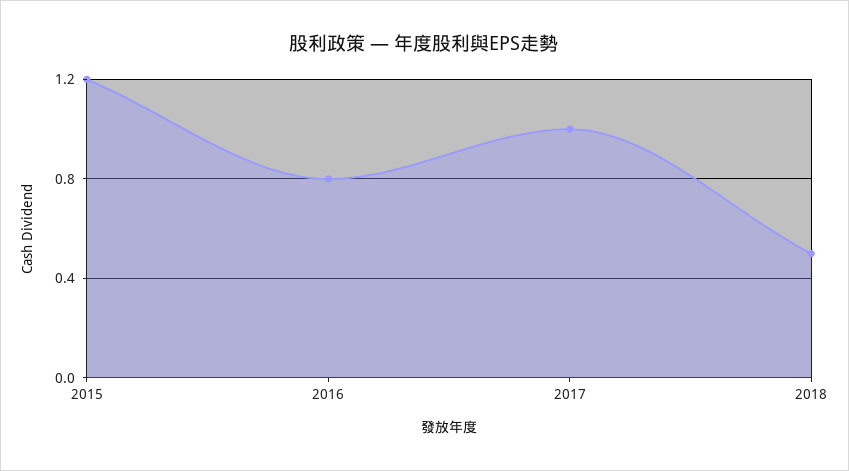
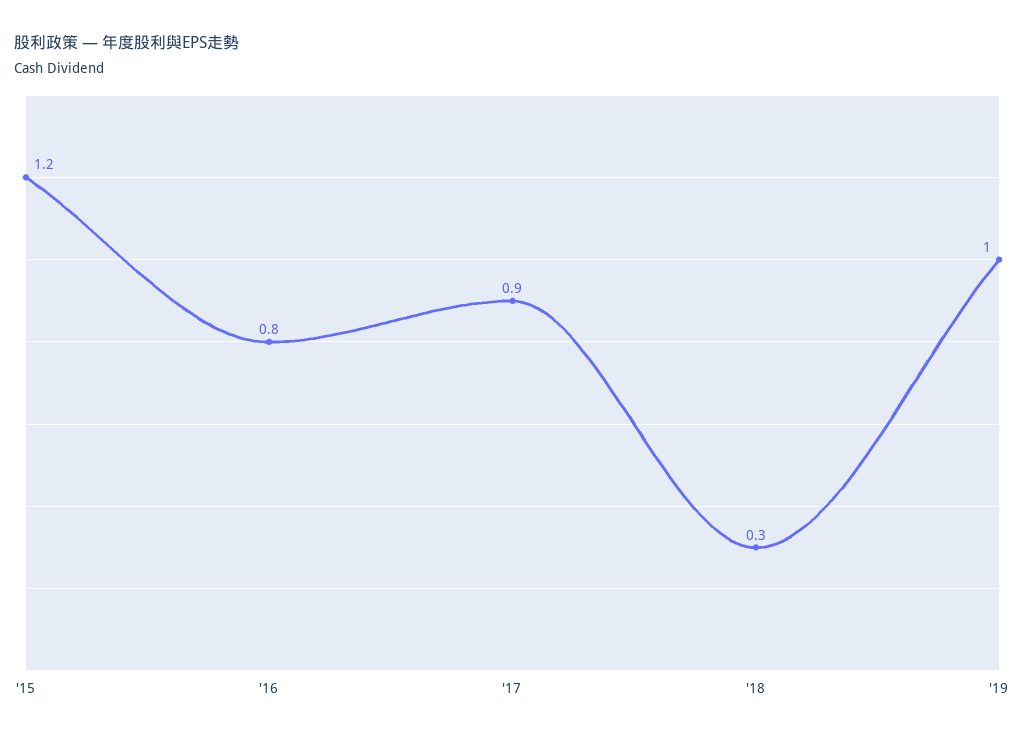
2017: 1 -> 0.9
2018: 0.5 -> 0.3
'19: none -> 1

